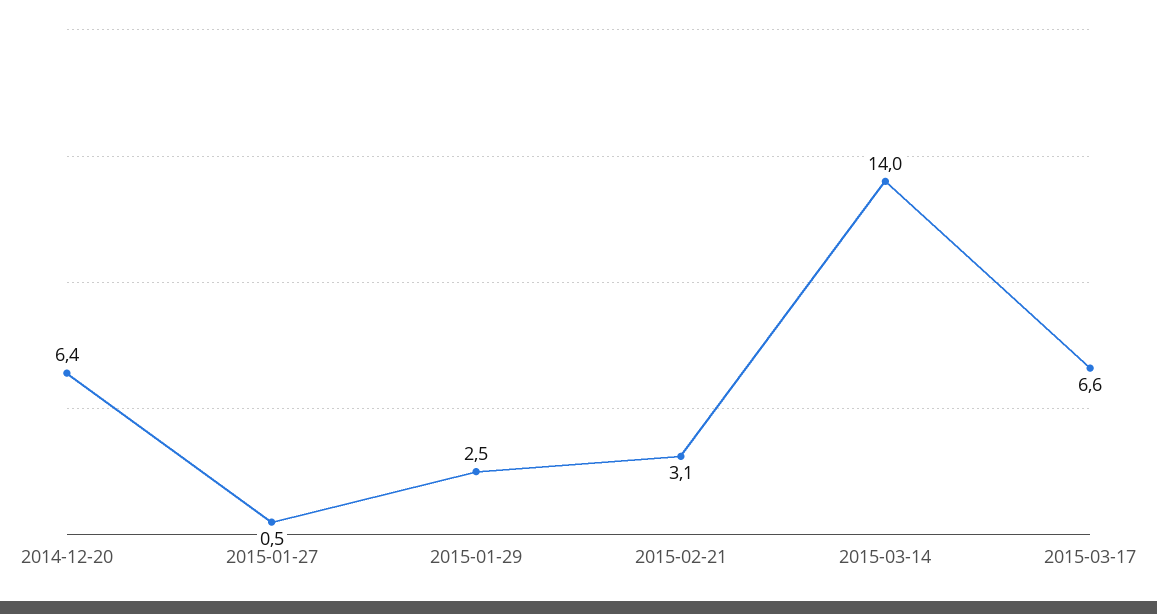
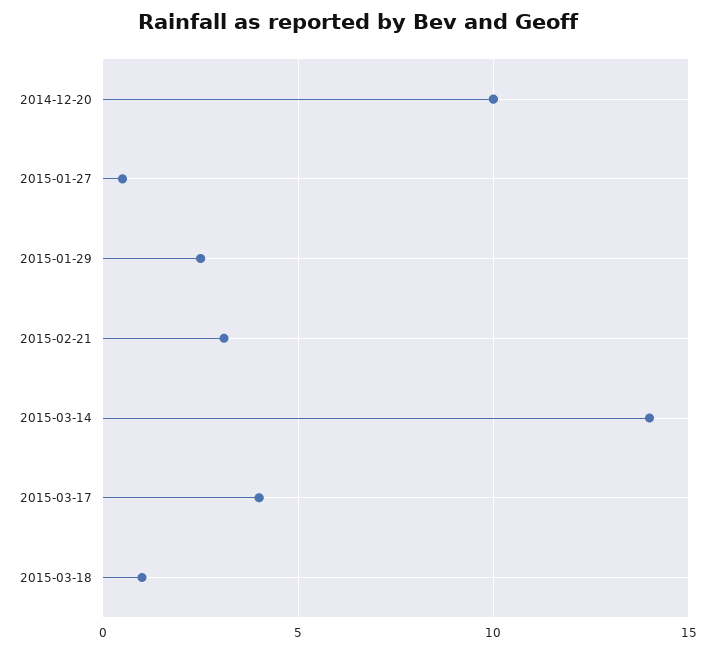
2014-12-20: 6.4 -> 10
2015-03-17: 6.6 -> 4
2015-03-18: none -> 1

